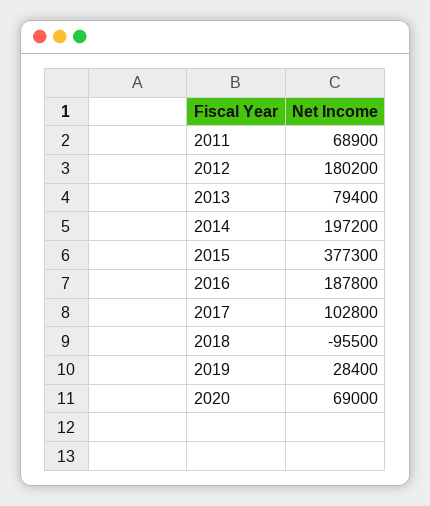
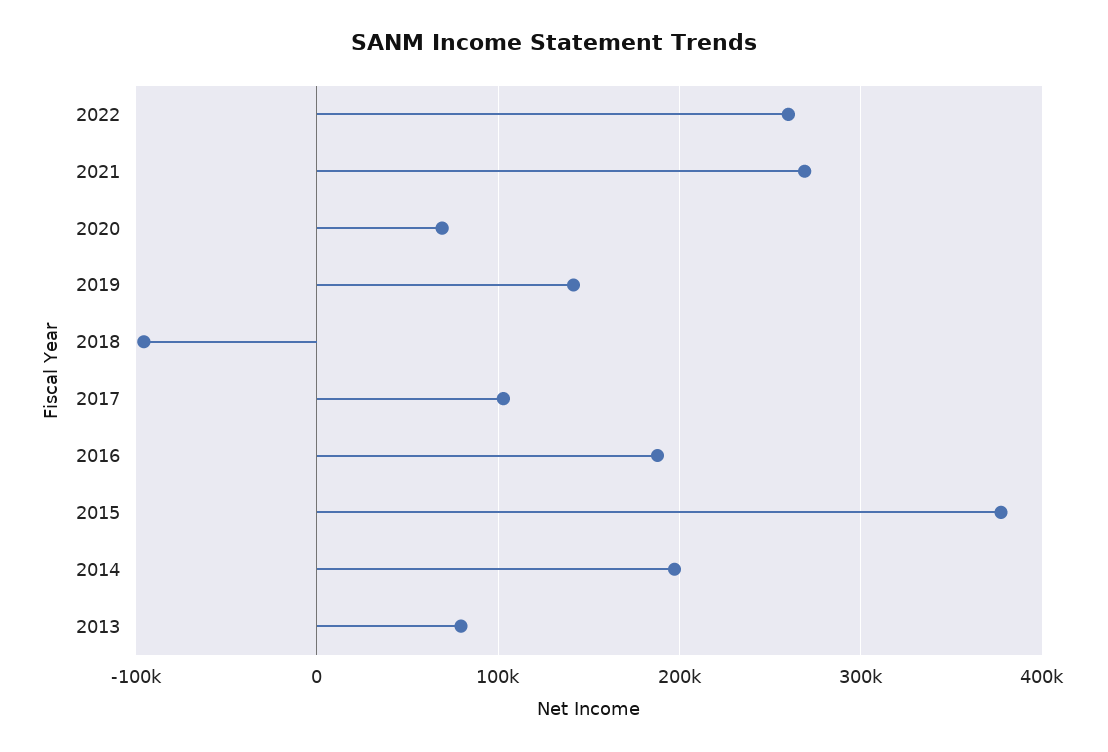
2011: 68900 -> none
2012: 180200 -> none
2019: 28400 -> 140000
2022: none -> 260000
2021: none -> 270000

